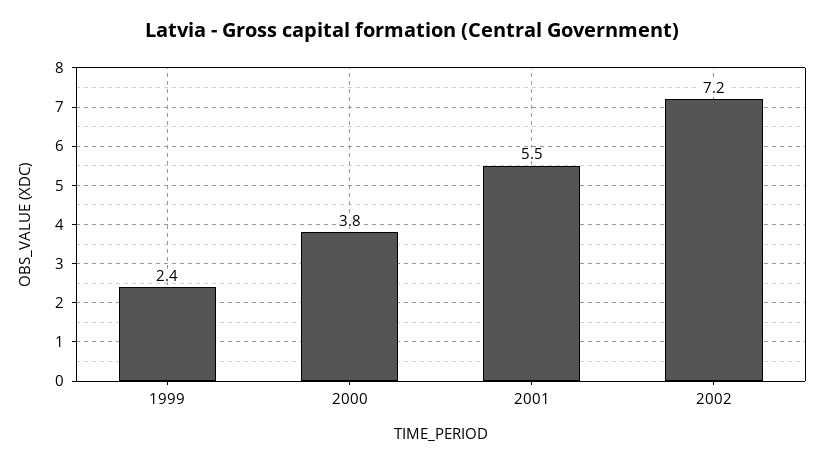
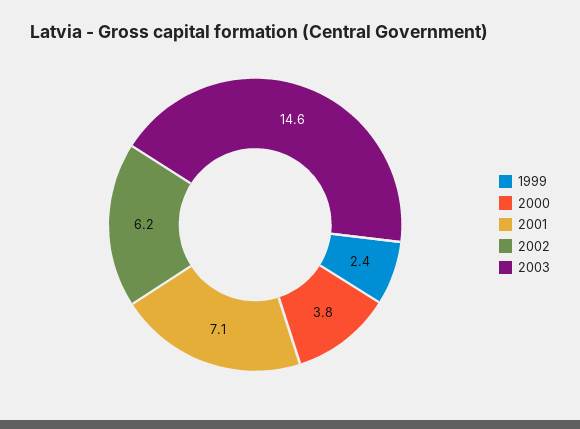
2001: 5.5 -> 7.1
2002: 7.2 -> 6.2
2003: none -> 14.6

